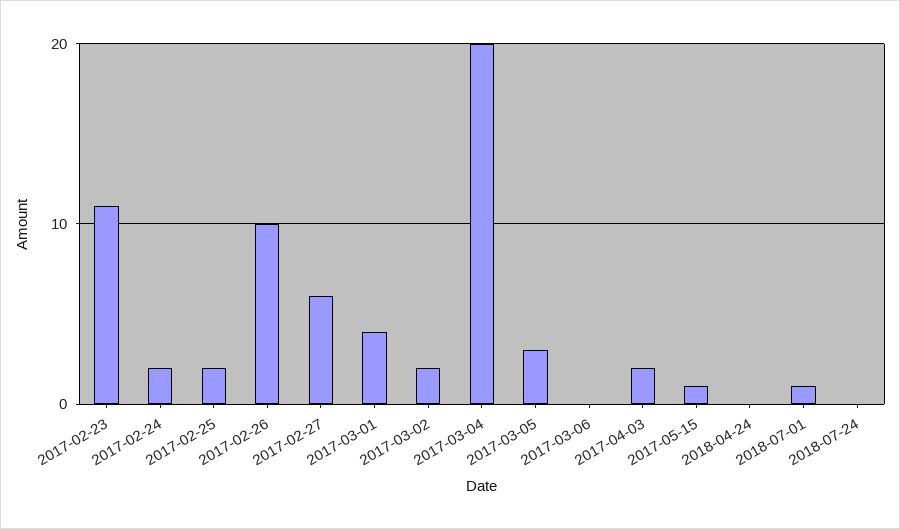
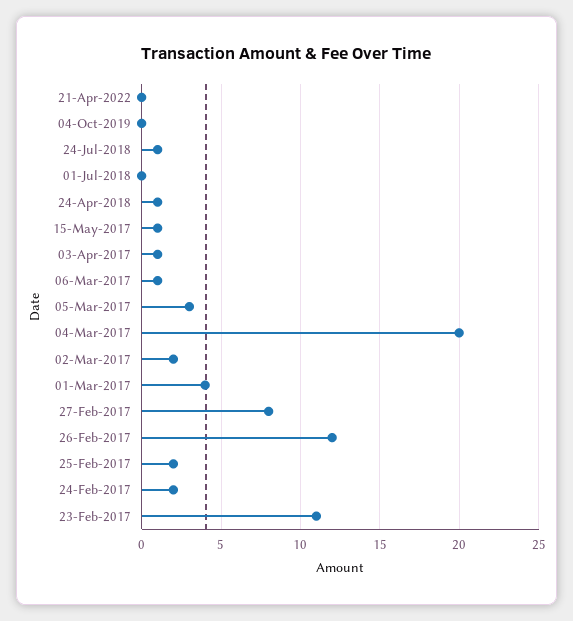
2017-02-26: 10 -> 12
2017-02-27: 6 -> 8
2017-03-06: 0 -> 1
2017-04-03: 2 -> 1
2018-04-24: 0 -> 1
2018-07-01: 1 -> 0
2018-07-24: 0 -> 1
21-Apr-2022: none -> 0
04-Oct-2019: none -> 0

